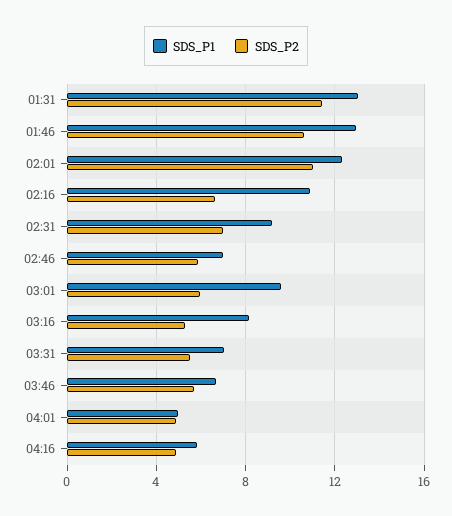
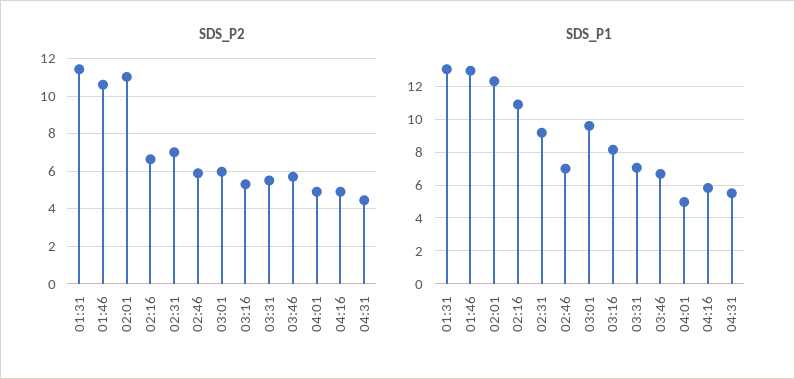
SDS_P2, 04:31: none -> 4.5
SDS_P1, 04:31: none -> 5.5

